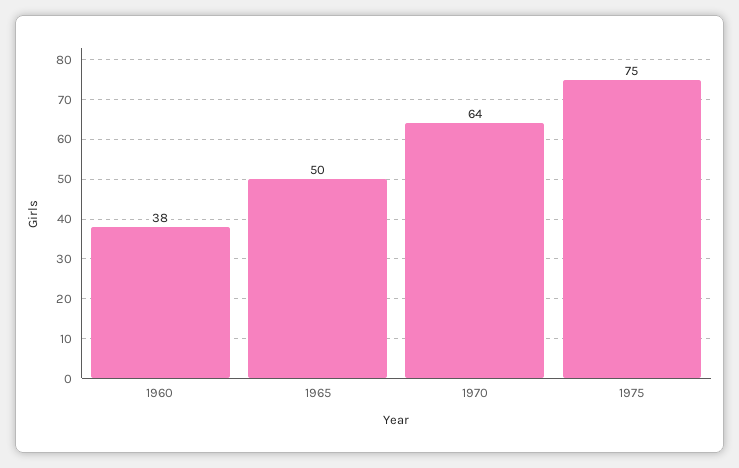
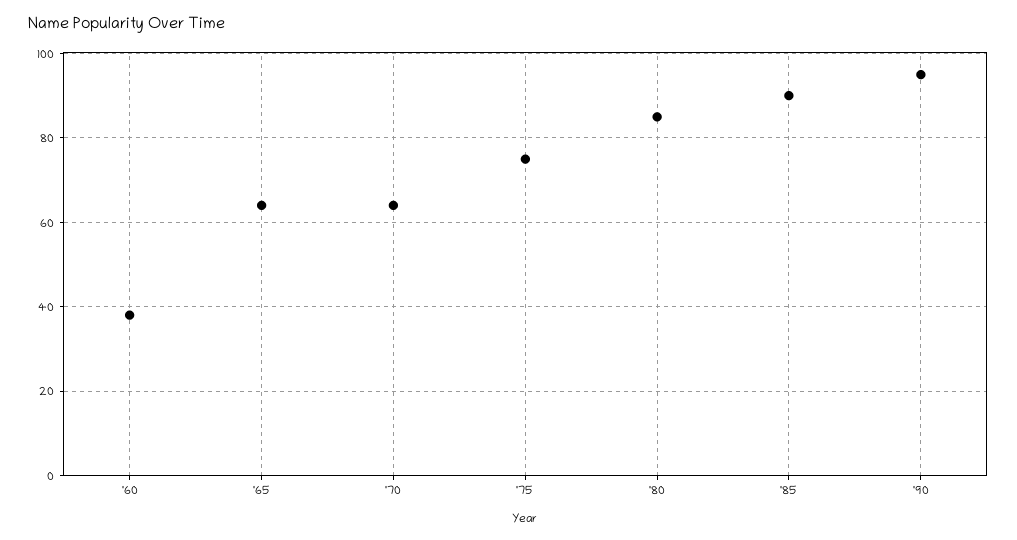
1965: 50 -> 65
'80: none -> 85
'85: none -> 90
'90: none -> 95

